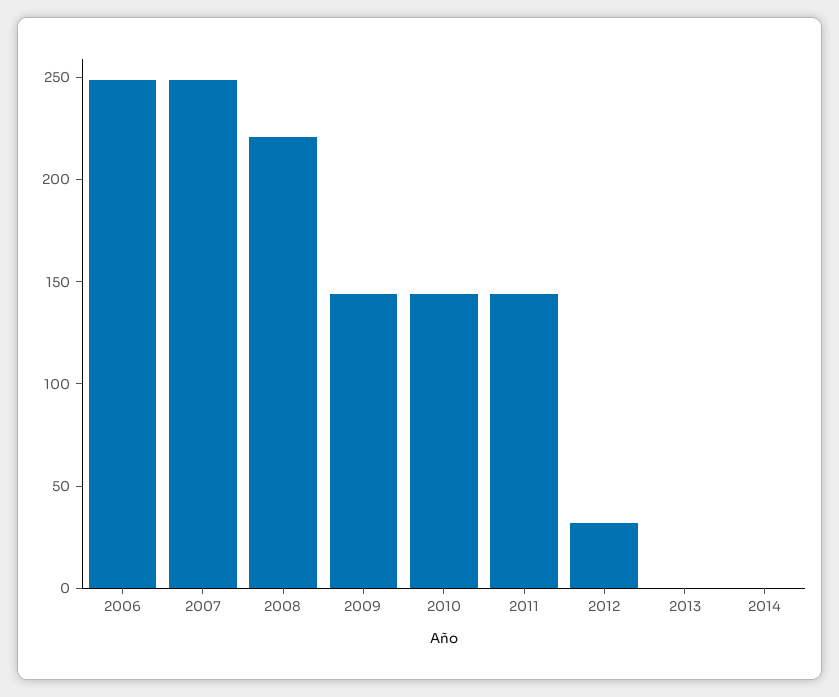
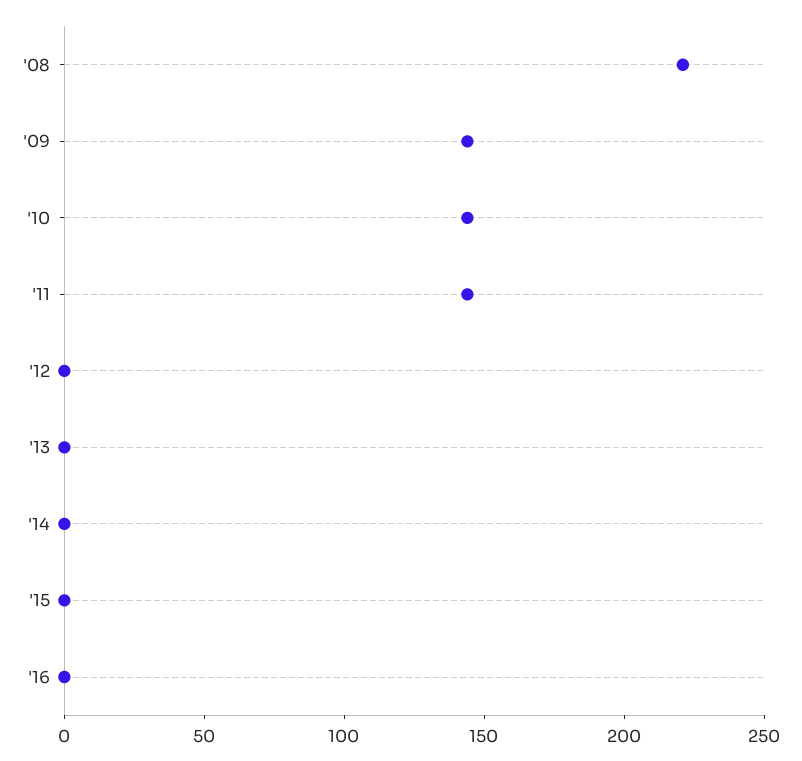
2006: 250 -> none
2007: 250 -> none
2012: 30 -> 0
'15: none -> 0
'16: none -> 0

